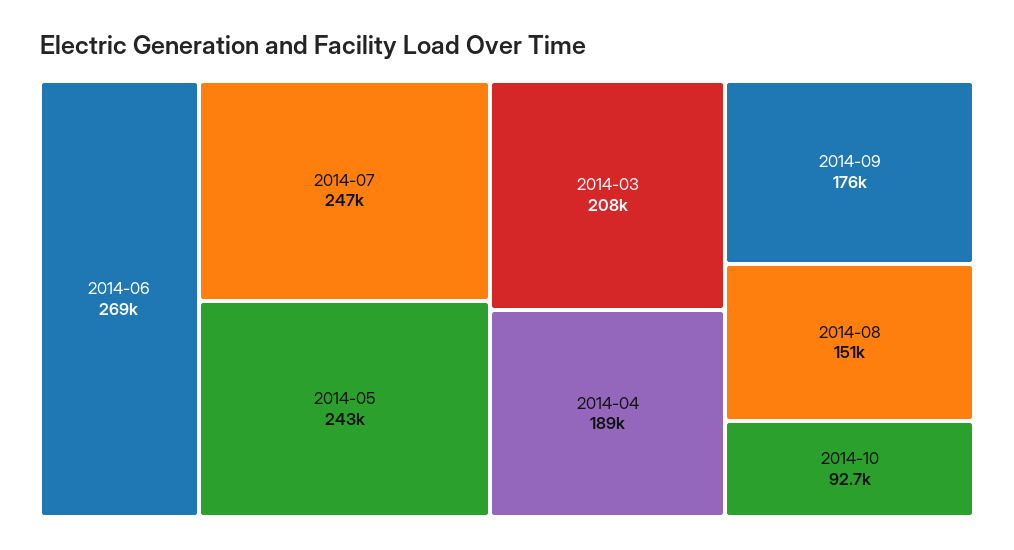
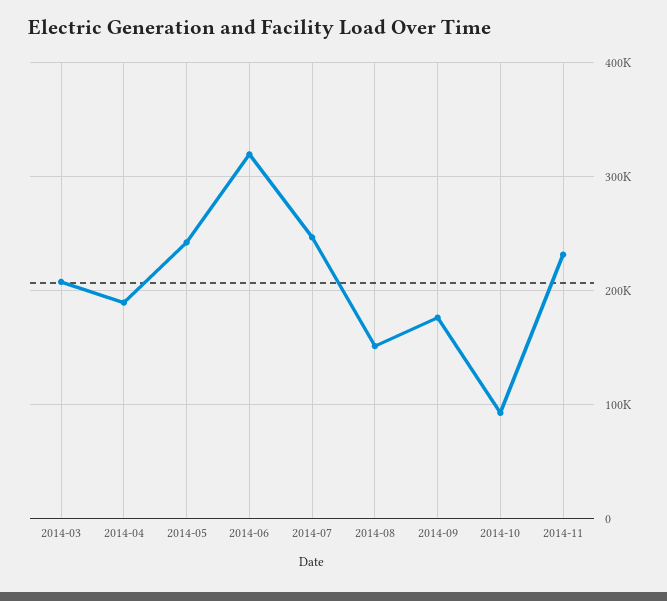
2014-06: 269000 -> 320000
2014-11: none -> 230000

